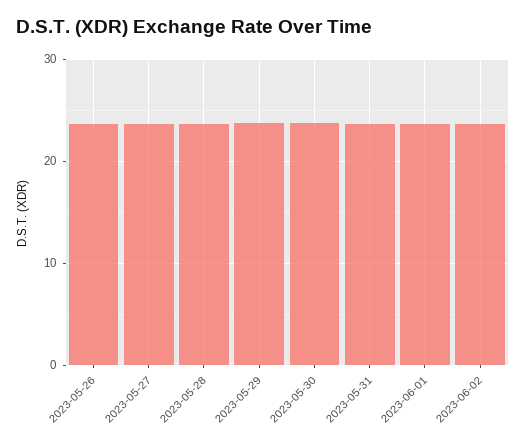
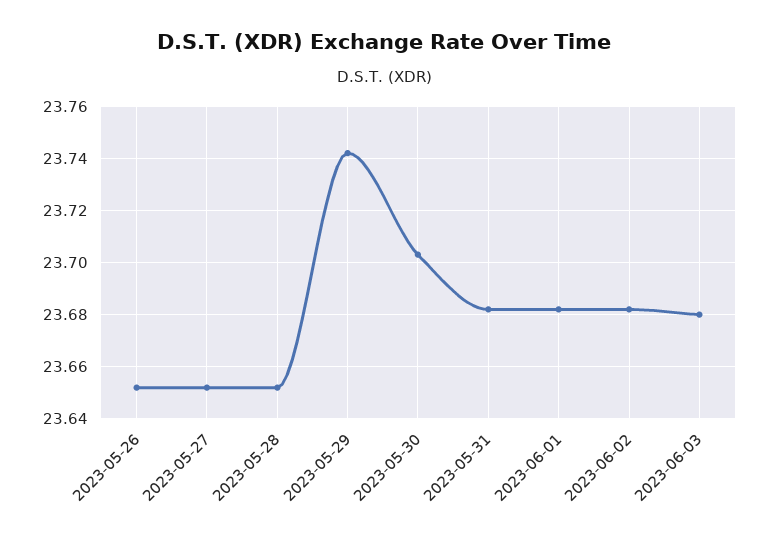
2023-06-03: none -> 23.68

